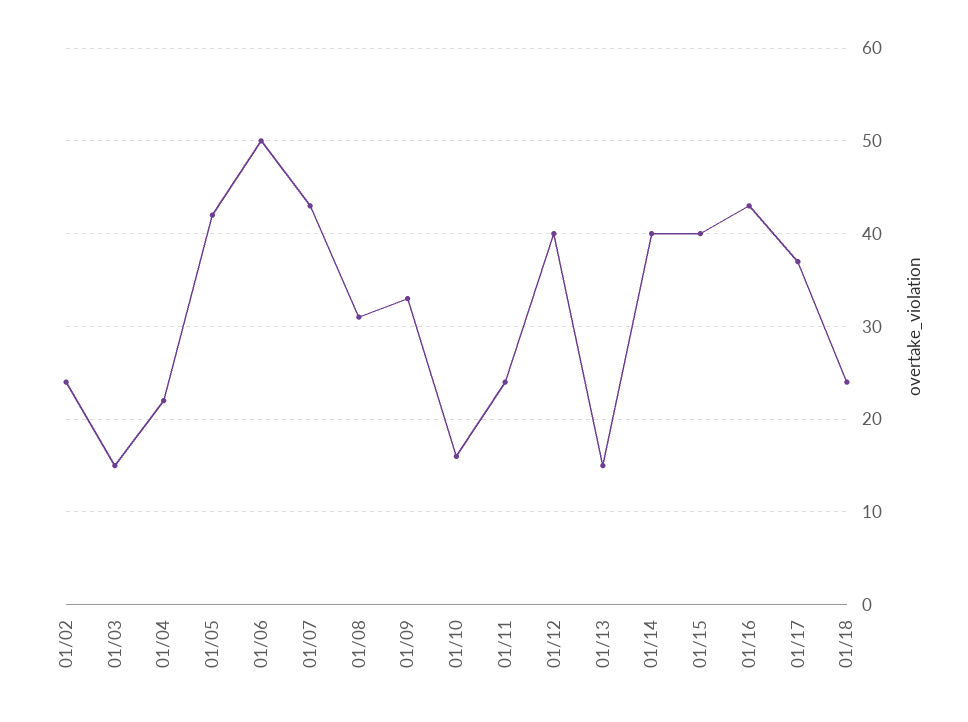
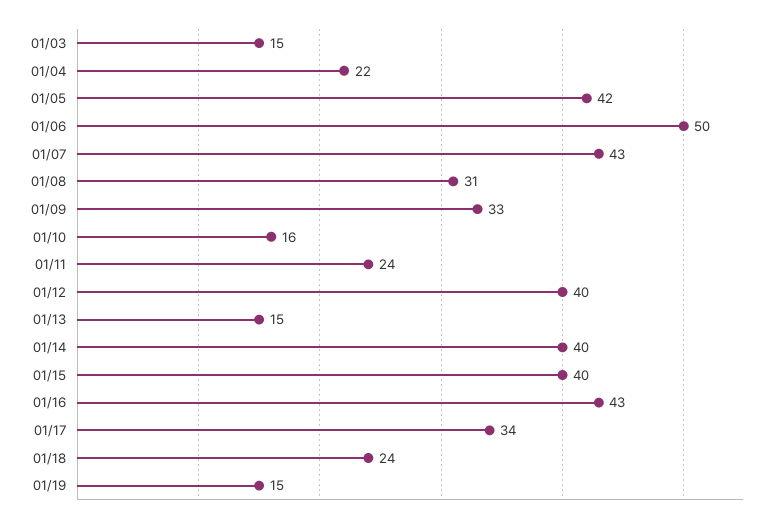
01/02: 24 -> none
01/17: 37 -> 34
01/19: none -> 15

